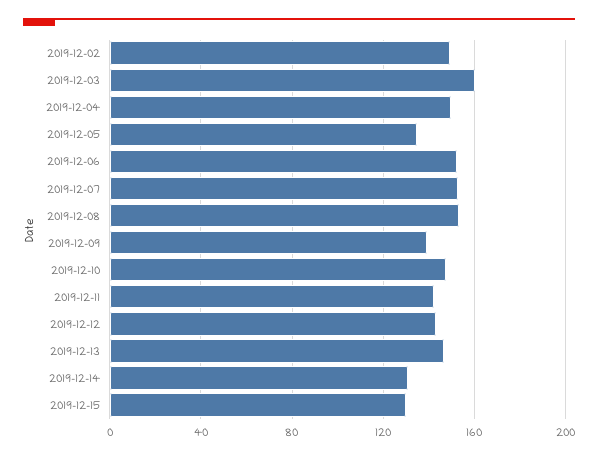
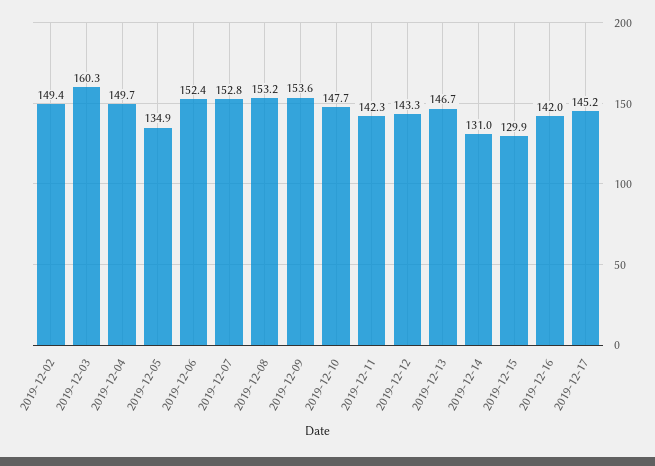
2019-12-09: 140 -> 153.6
2019-12-16: none -> 142
2019-12-17: none -> 145.2

